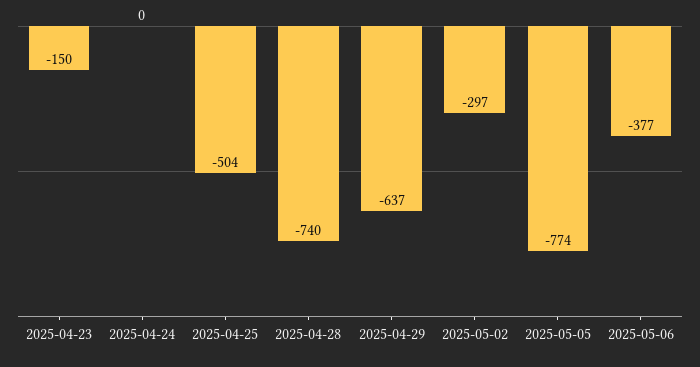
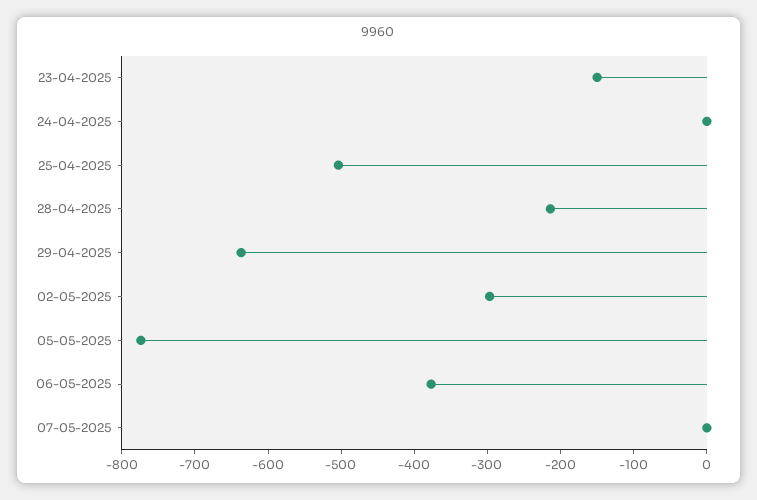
2025-04-28: -740 -> -220
07-05-2025: none -> 0

